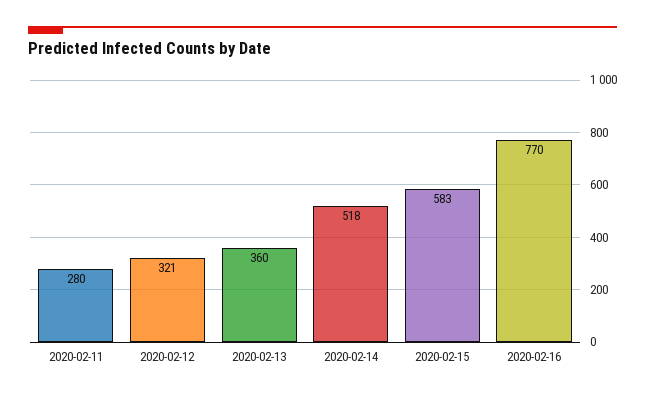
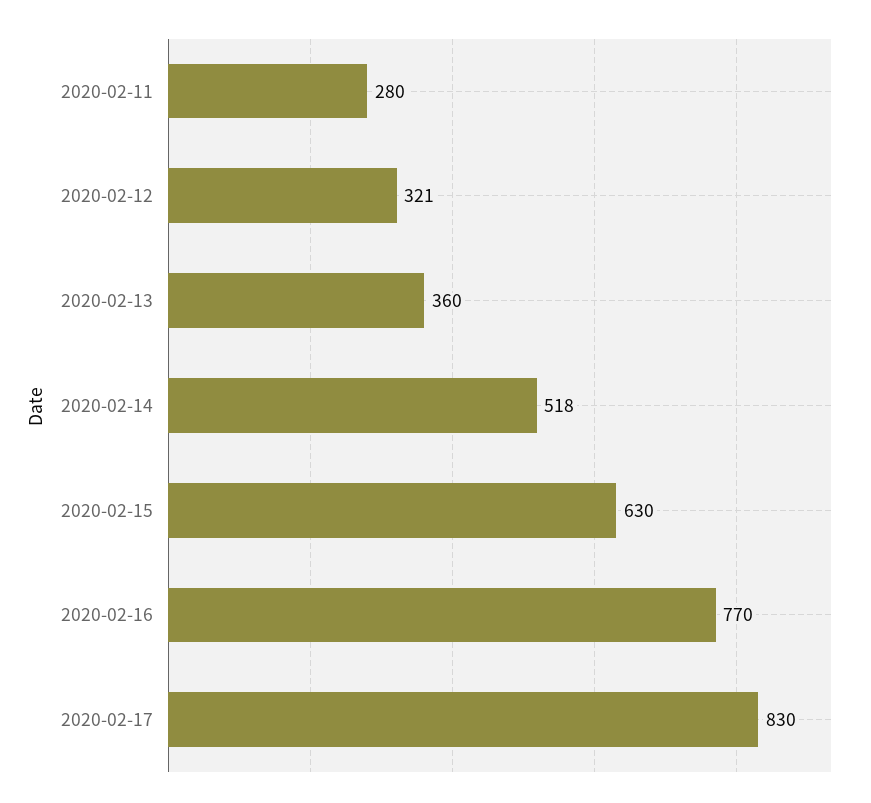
2020-02-15: 583 -> 630
2020-02-17: none -> 830

